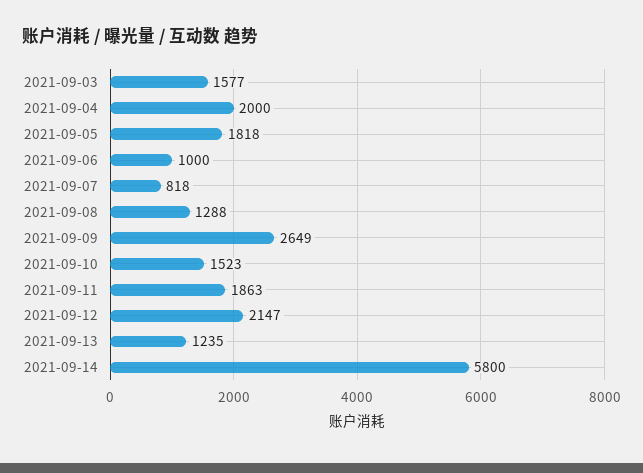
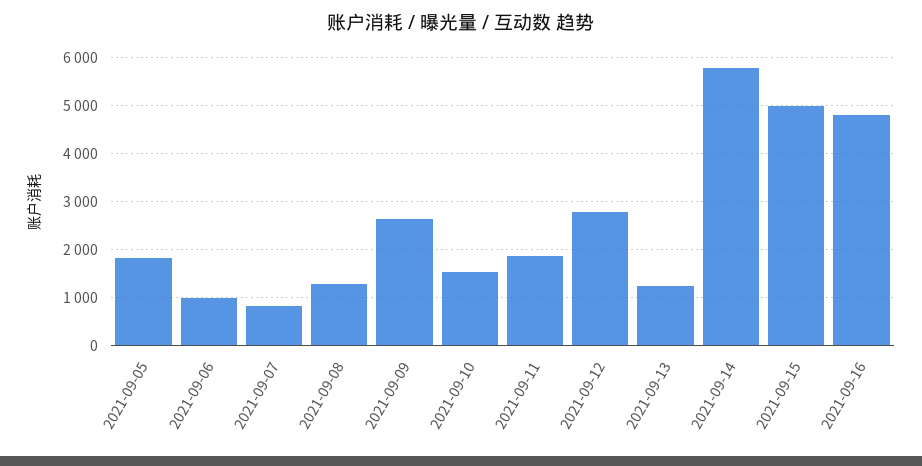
2021-09-03: 1577 -> none
2021-09-04: 2000 -> none
2021-09-12: 2147 -> 2800
2021-09-15: none -> 5000
2021-09-16: none -> 4800

